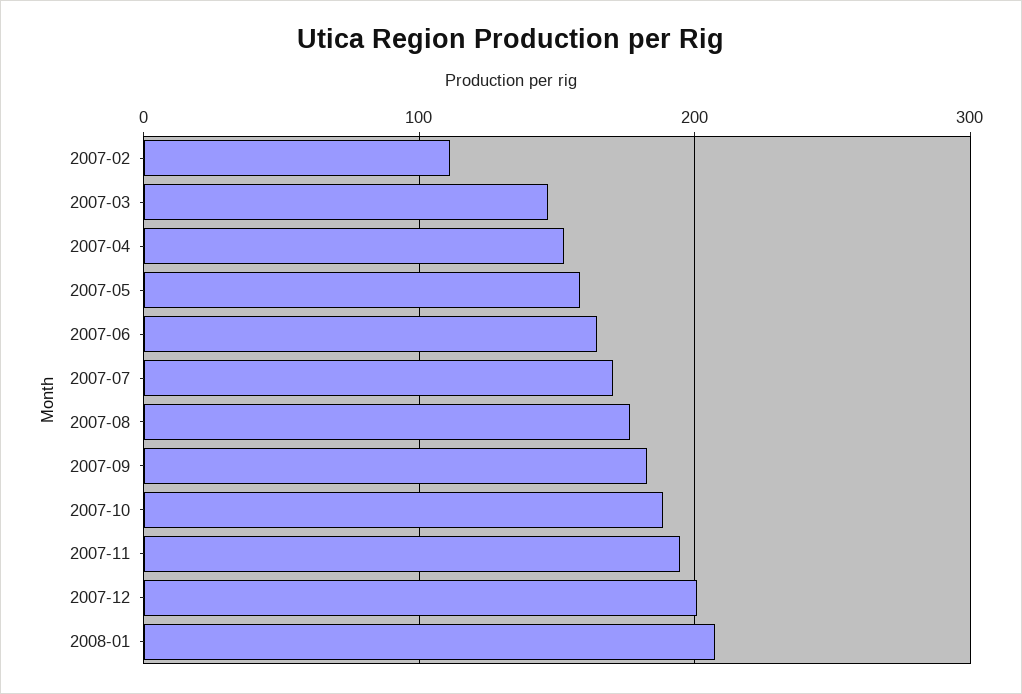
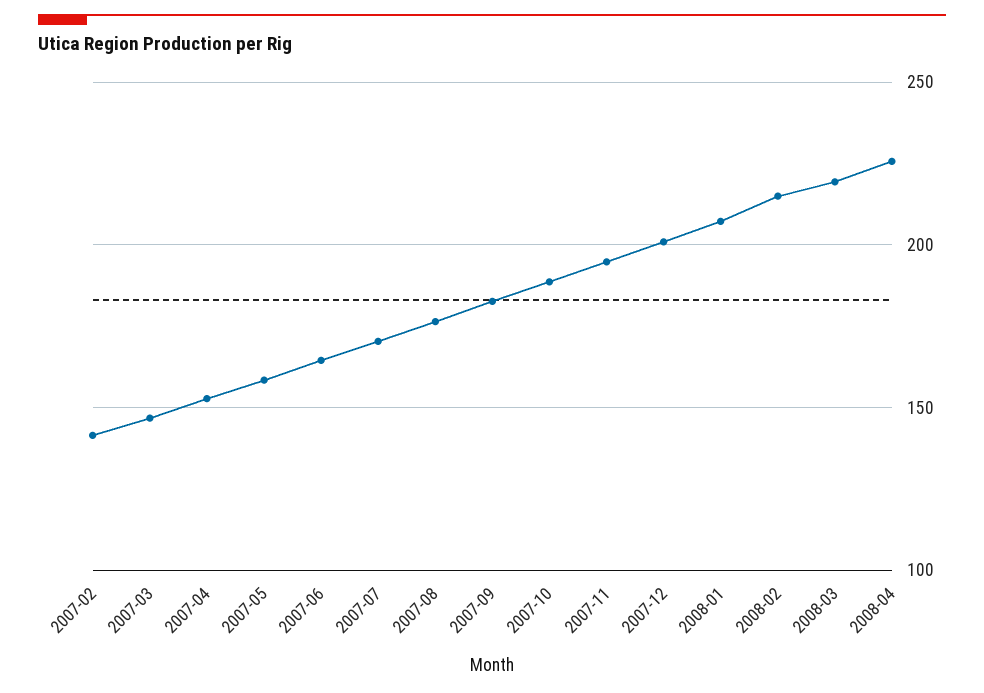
2007-02: 110 -> 140
2008-02: none -> 215
2008-03: none -> 220
2008-04: none -> 225

